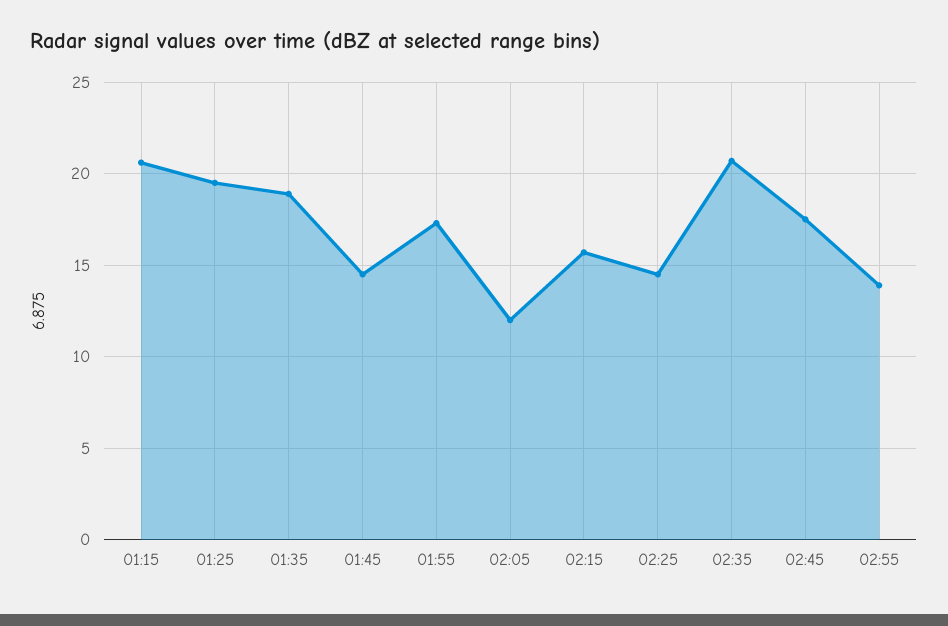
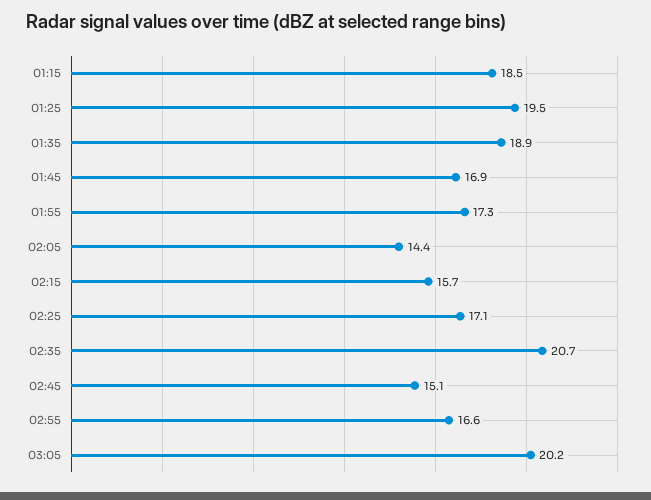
01:15: 20.5 -> 18.5
01:45: 14.5 -> 16.9
02:05: 12 -> 14.4
02:25: 14.5 -> 17.1
02:45: 17.5 -> 15.1
02:55: 14 -> 16.6
03:05: none -> 20.2

